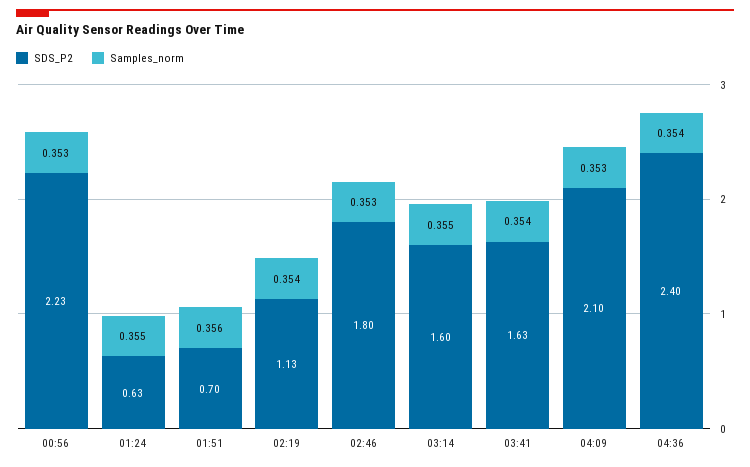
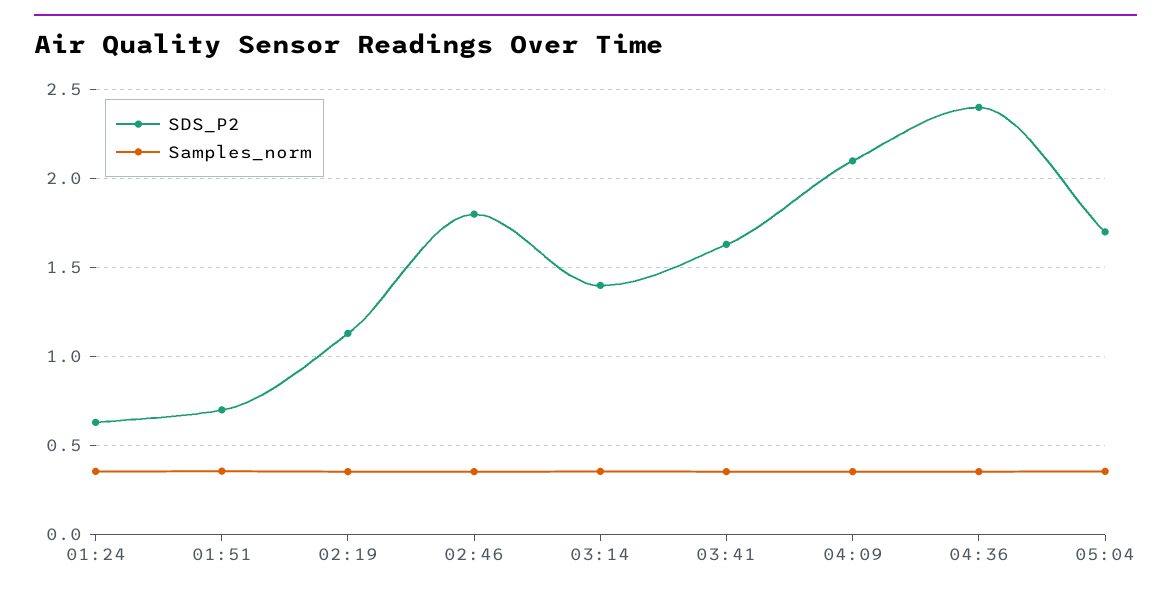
SDS_P2, 00:56: 2.23 -> none
Samples_norm, 00:56: 0.353 -> none
SDS_P2, 03:14: 1.6 -> 1.4
SDS_P2, 05:04: none -> 1.7
Samples_norm, 05:04: none -> 0.35

